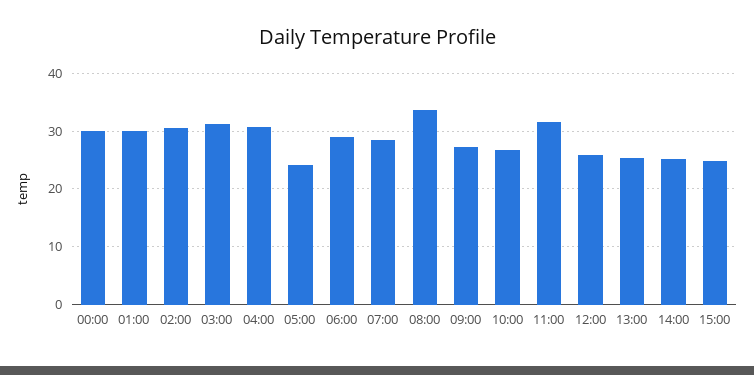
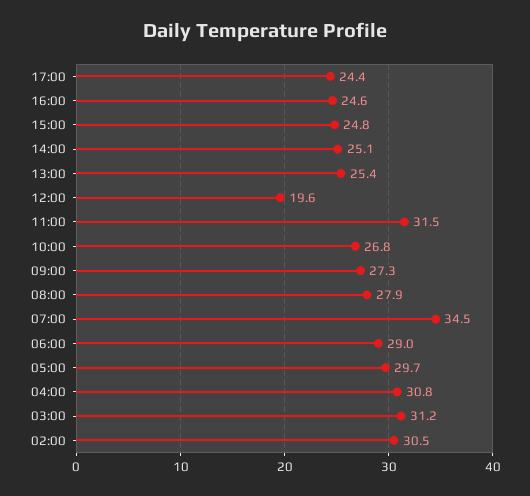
00:00: 30 -> none
01:00: 30 -> none
05:00: 24 -> 29.7
07:00: 28 -> 34.5
08:00: 34 -> 27.9
12:00: 26 -> 19.6
17:00: none -> 24.4
16:00: none -> 24.6

